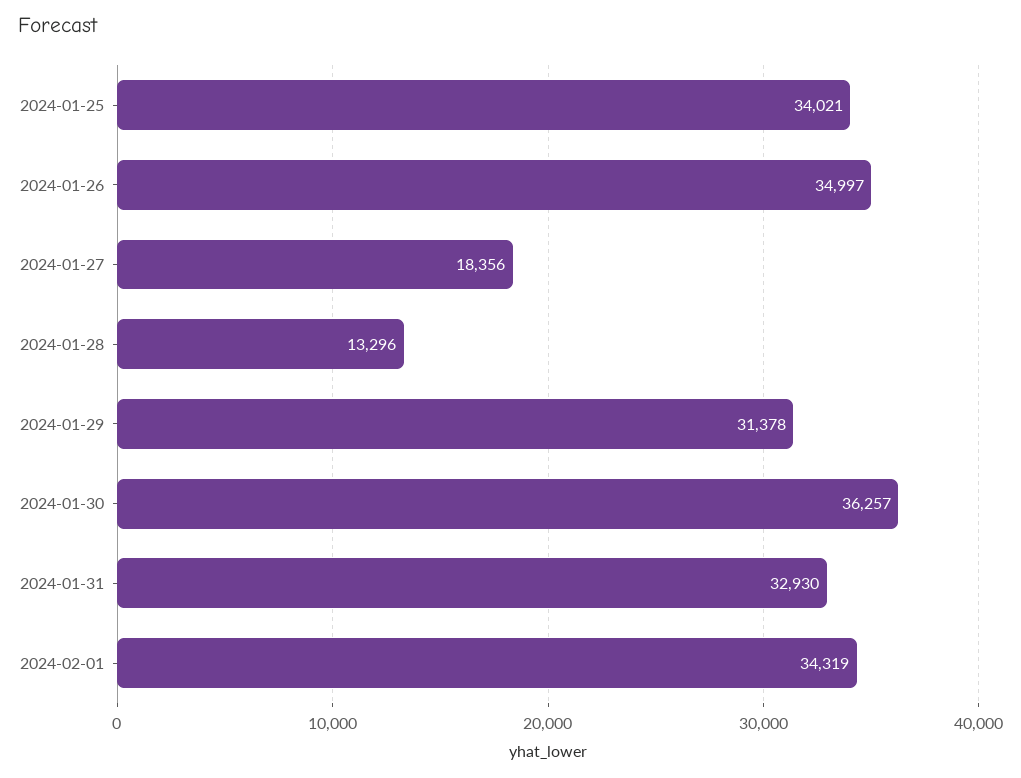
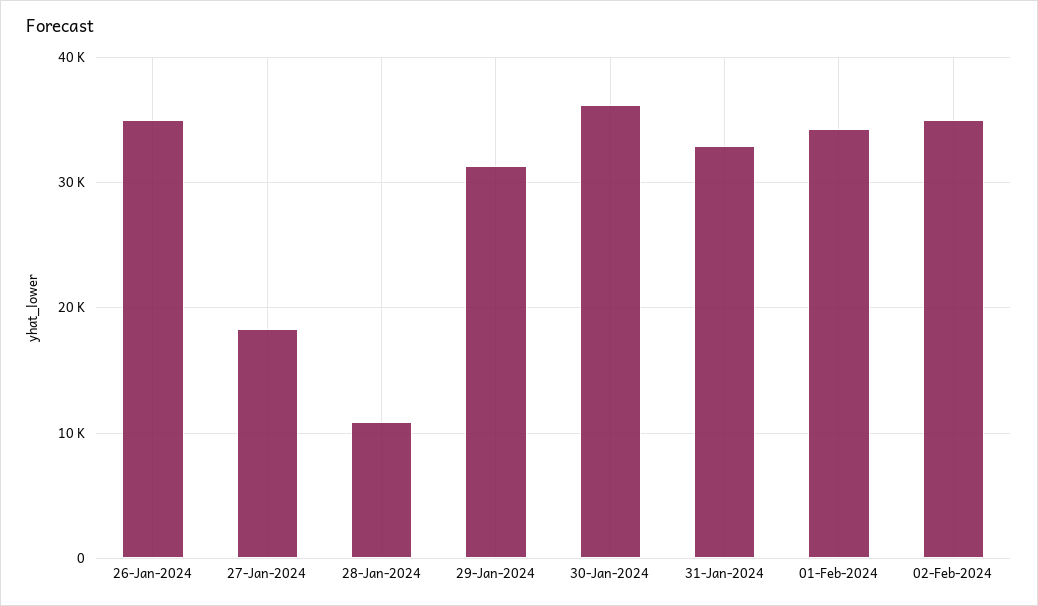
2024-01-25: 34021 -> none
2024-01-28: 13296 -> 11000
02-Feb-2024: none -> 35000

